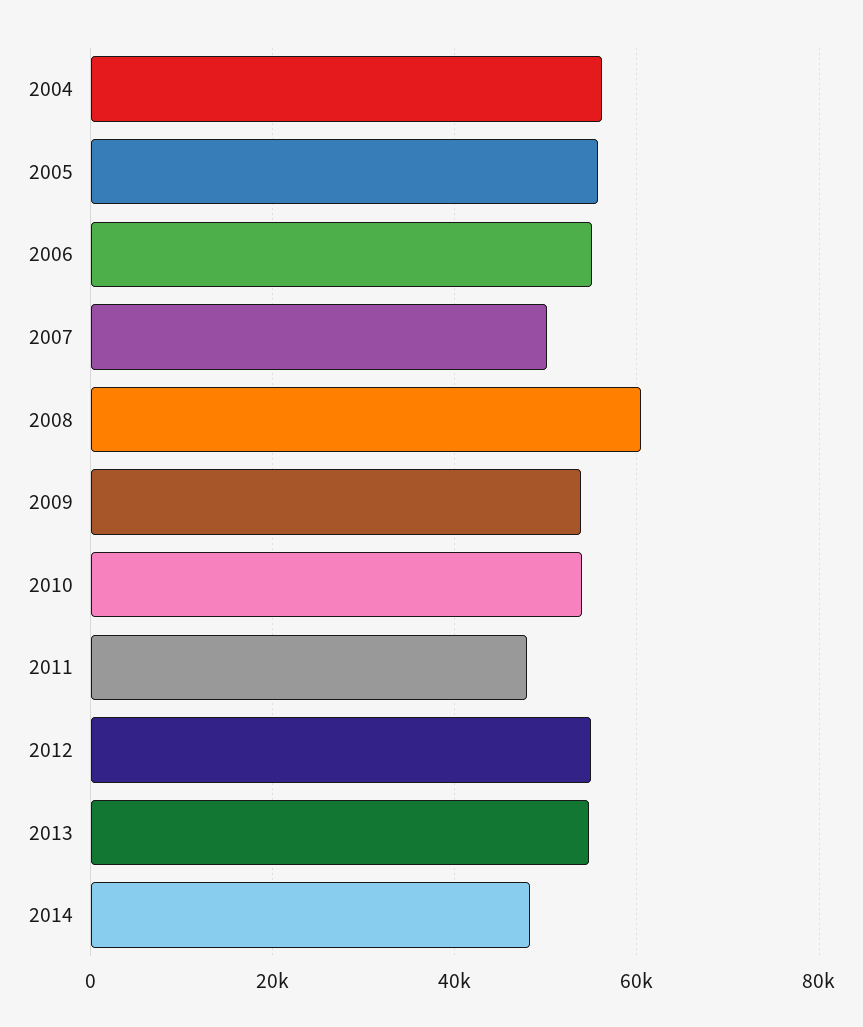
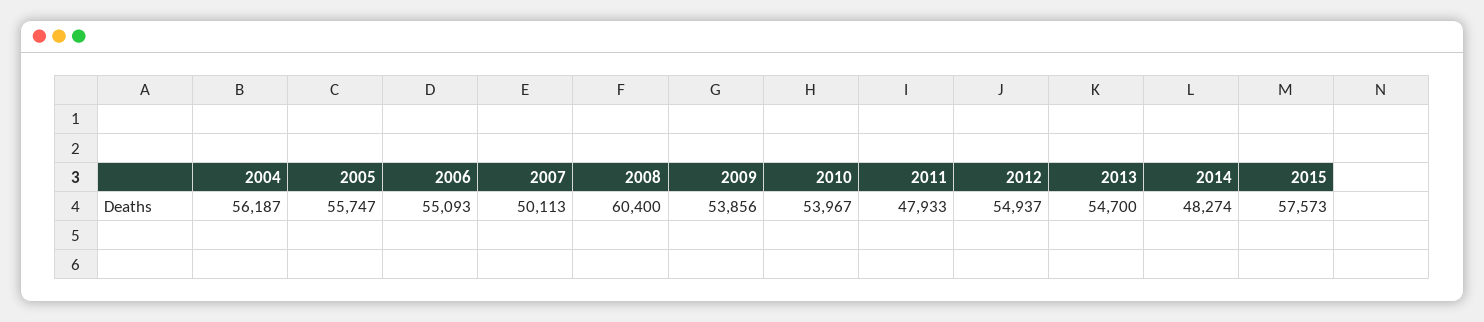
2015: none -> 57573

